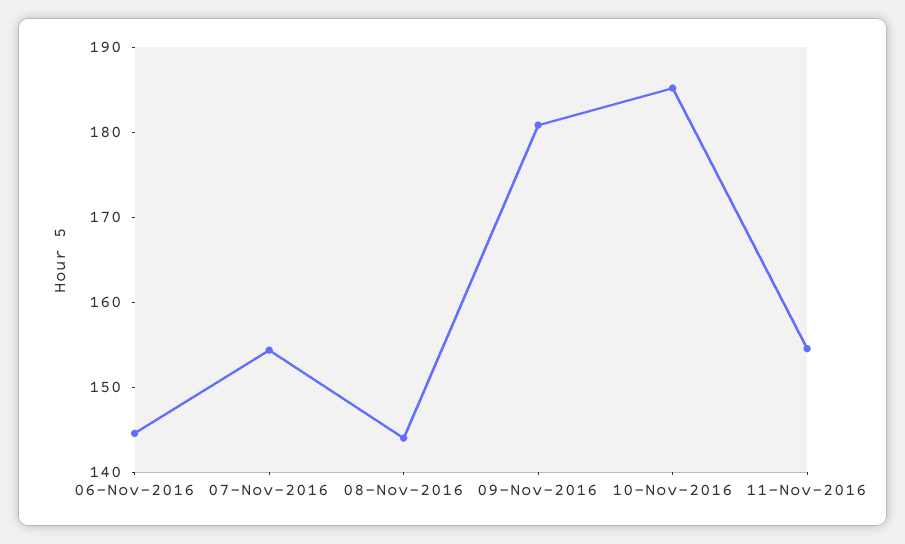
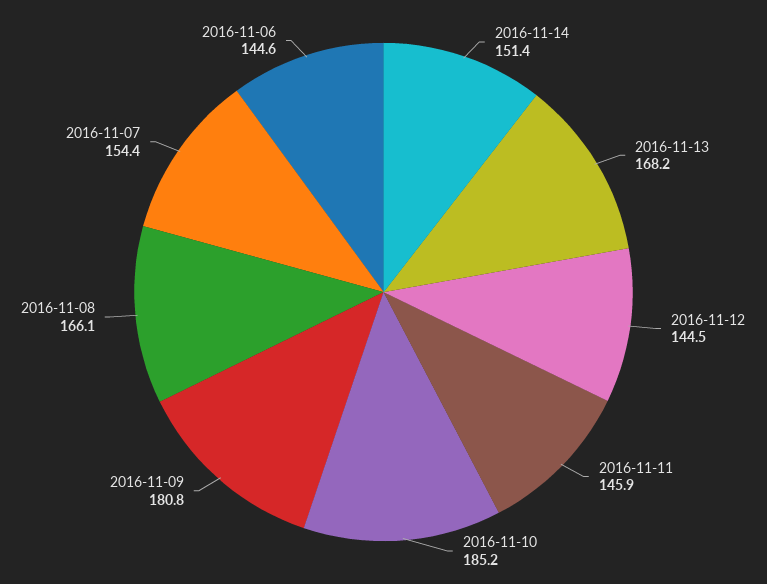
08-Nov-2016: 144 -> 166.1
11-Nov-2016: 154 -> 145.9
2016-11-14: none -> 151.4
2016-11-13: none -> 168.2
2016-11-12: none -> 144.5

